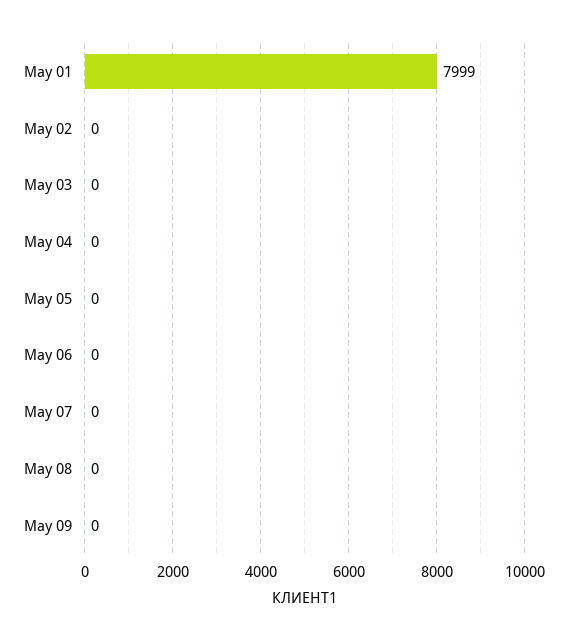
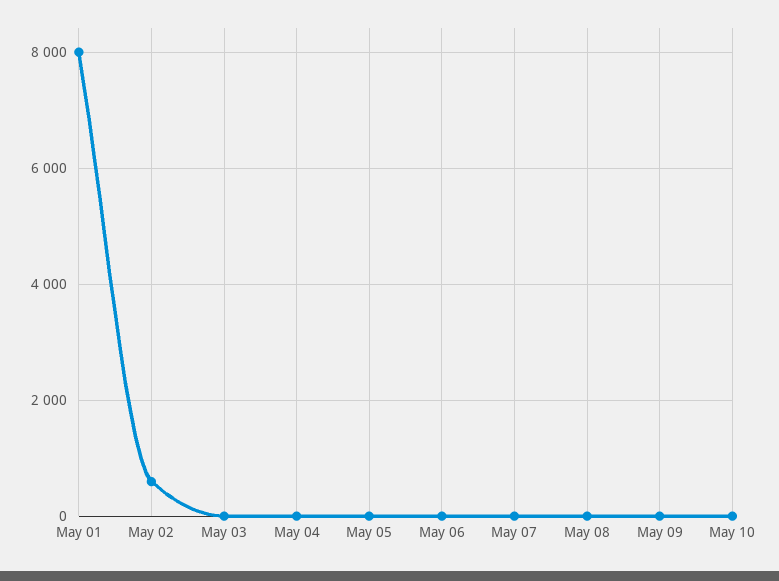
May 02: 0 -> 600
May 10: none -> 0

